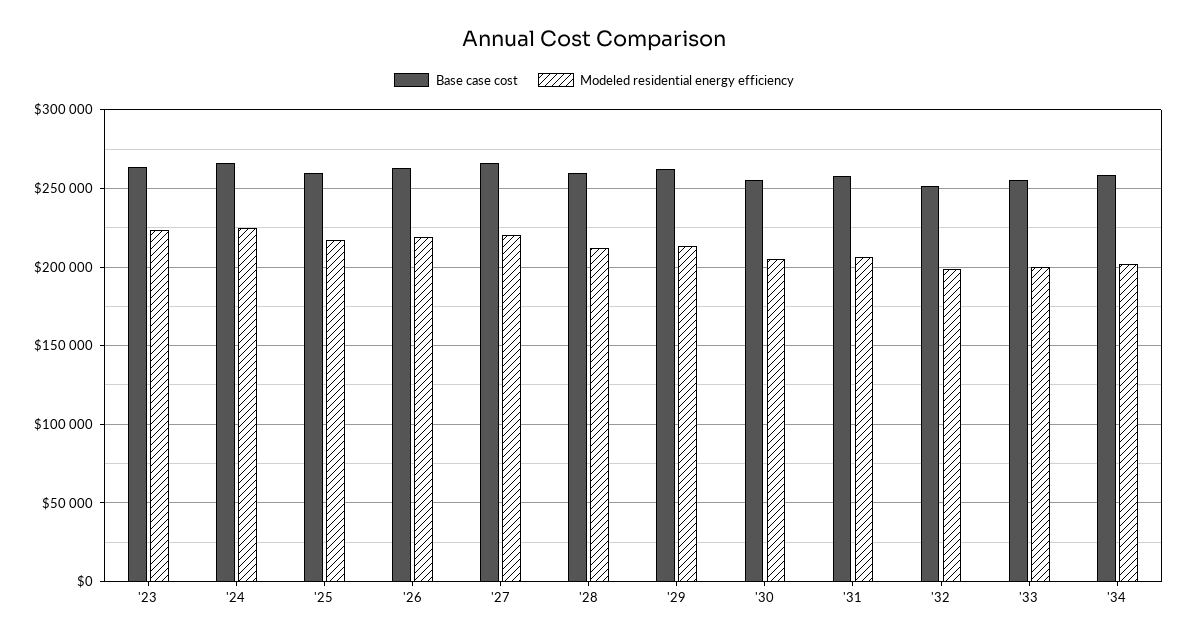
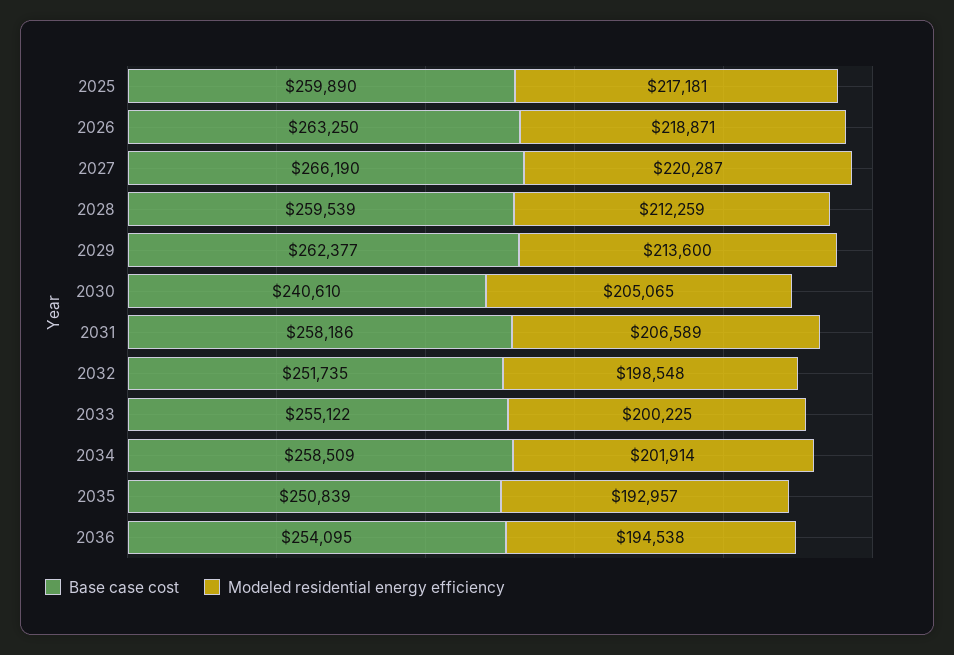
Base case cost, '23: 265000 -> none
Modeled residential energy efficiency, '23: 225000 -> none
Base case cost, '24: 265000 -> none
Modeled residential energy efficiency, '24: 225000 -> none
Base case cost, '30: 255000 -> 240610
Base case cost, 2035: none -> 250839
Modeled residential energy efficiency, 2035: none -> 192957
Base case cost, 2036: none -> 254095
Modeled residential energy efficiency, 2036: none -> 194538

